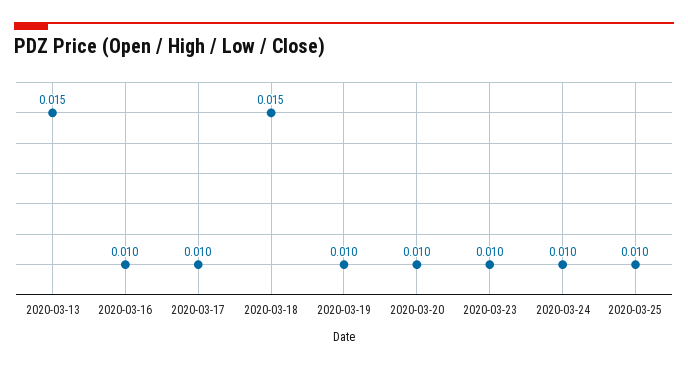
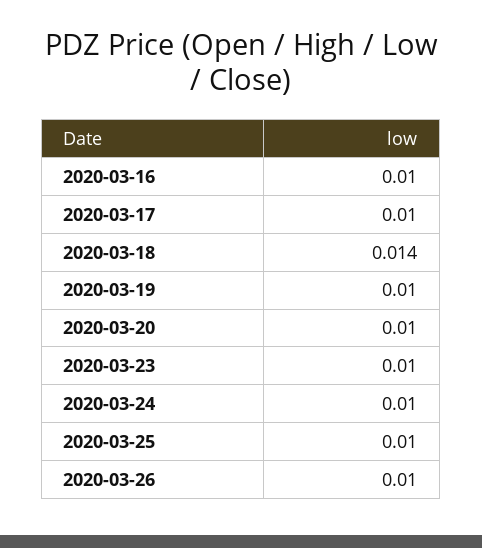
2020-03-13: 0.015 -> none
2020-03-18: 0.015 -> 0.014
2020-03-26: none -> 0.01

